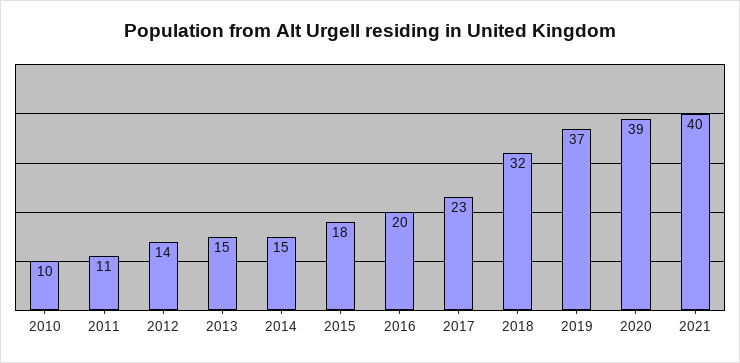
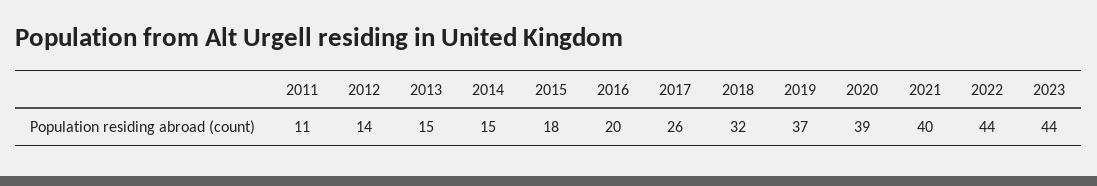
2010: 10 -> none
2017: 23 -> 26
2022: none -> 44
2023: none -> 44

